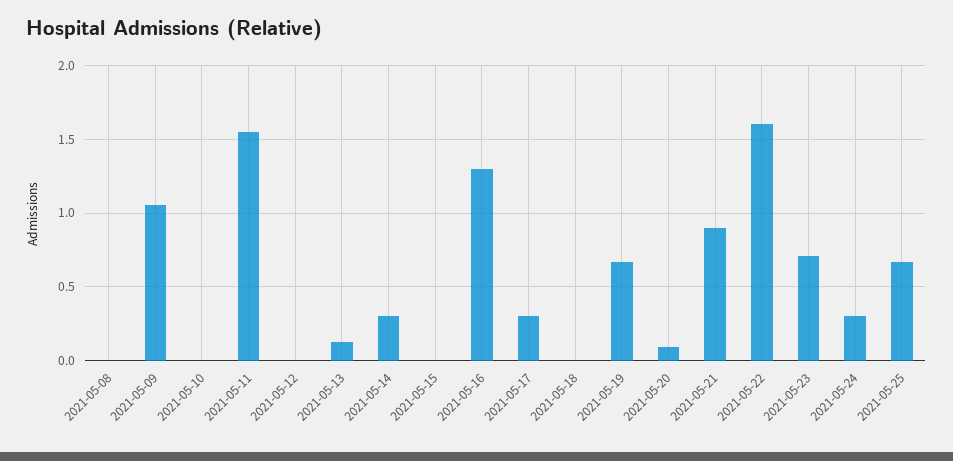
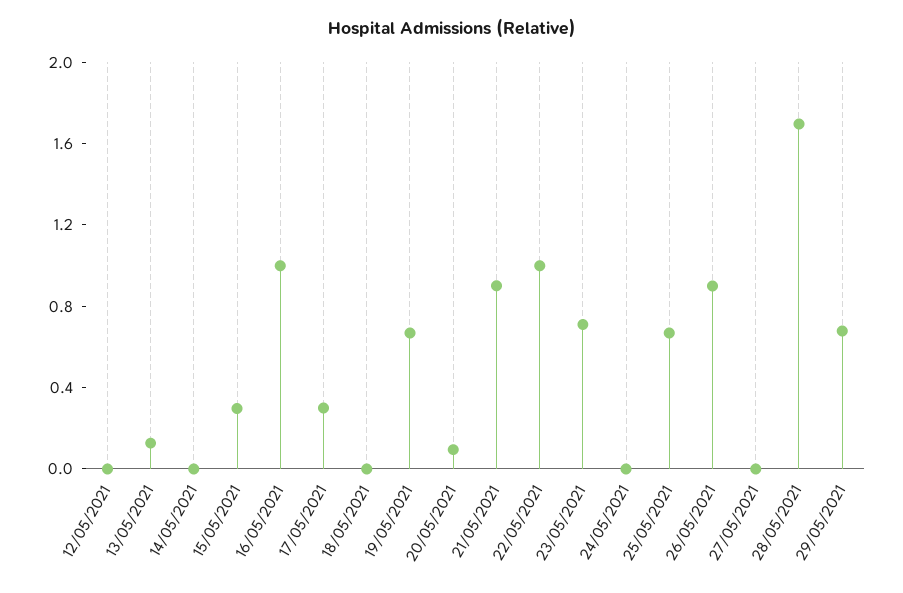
2021-05-08: 0 -> none
2021-05-09: 1.05 -> none
2021-05-10: 0 -> none
2021-05-11: 1.55 -> none
2021-05-14: 0.3 -> 0
2021-05-15: 0 -> 0.3
2021-05-16: 1.3 -> 1
2021-05-22: 1.6 -> 1
2021-05-24: 0.3 -> 0
26/05/2021: none -> 0.9
27/05/2021: none -> 0
28/05/2021: none -> 1.7
29/05/2021: none -> 0.7

